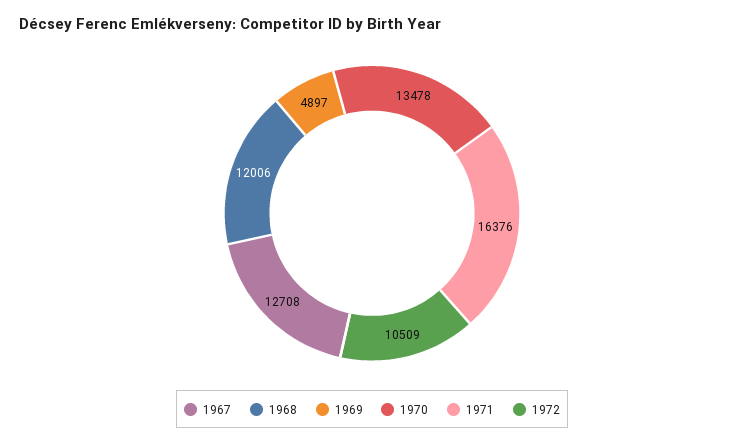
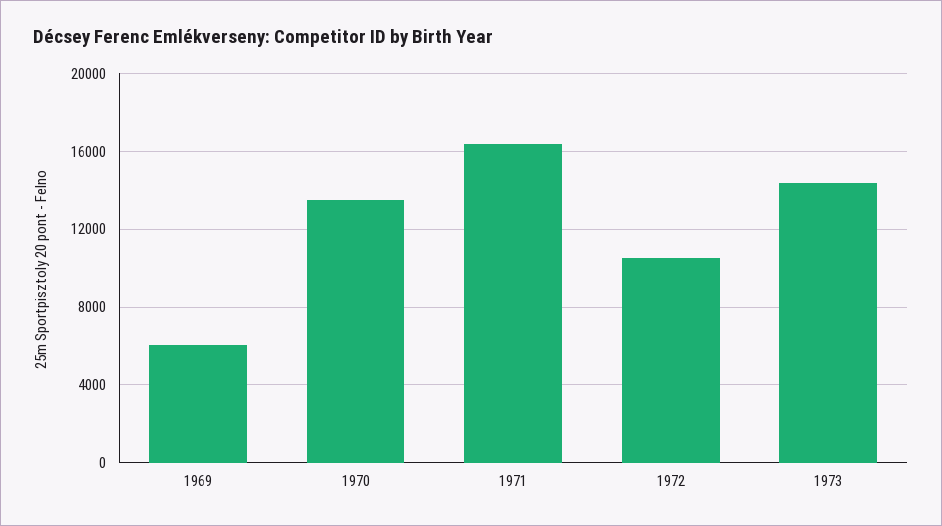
1967: 12708 -> none
1968: 12006 -> none
1969: 4897 -> 6000
1973: none -> 14500

